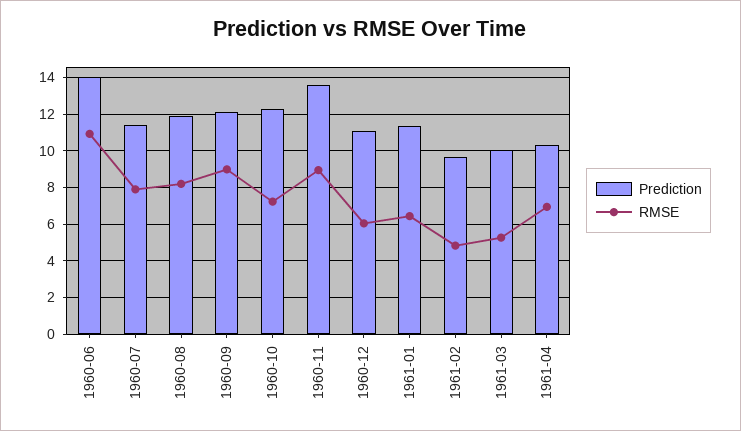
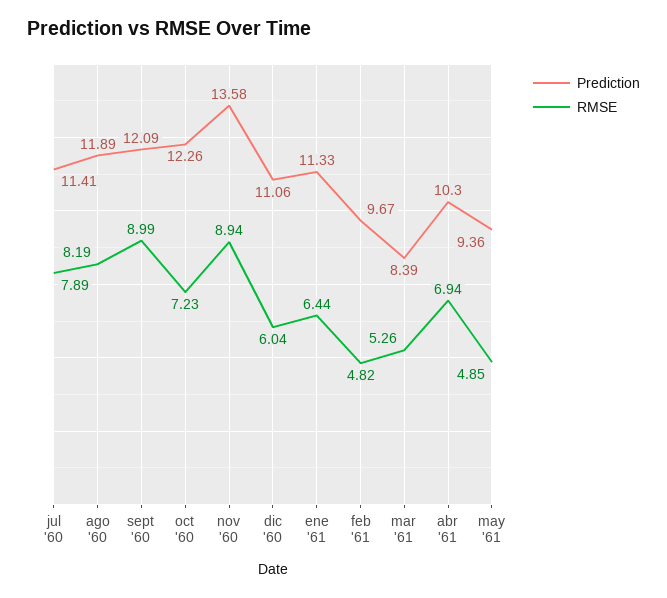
Prediction, 1960-06: 14 -> none
RMSE, 1960-06: 11 -> none
Prediction, 1961-03: 10 -> 8.39
Prediction, may '61: none -> 9.36
RMSE, may '61: none -> 4.85

